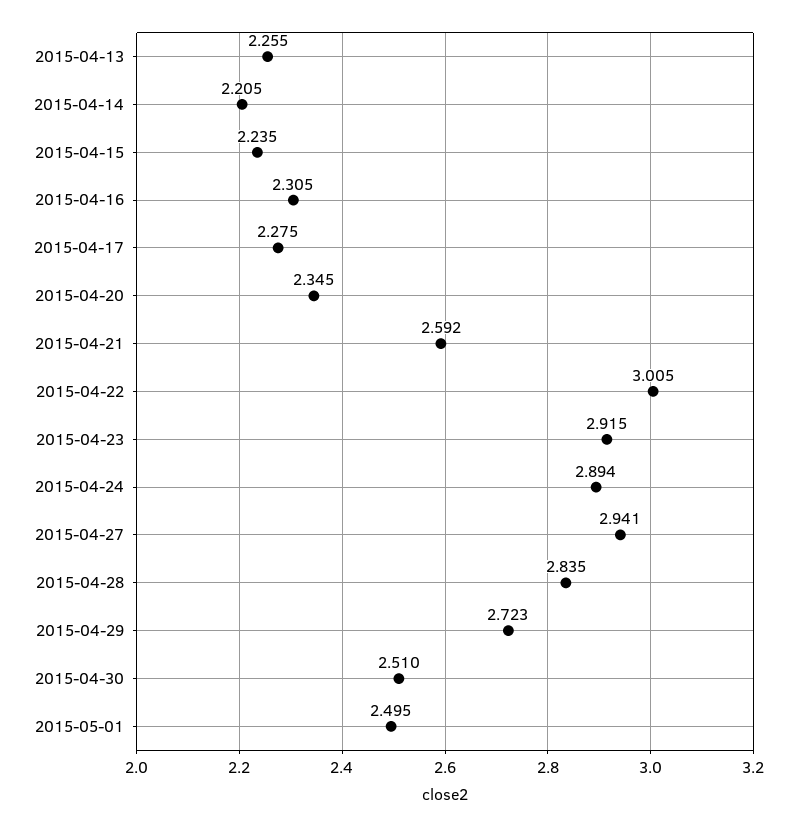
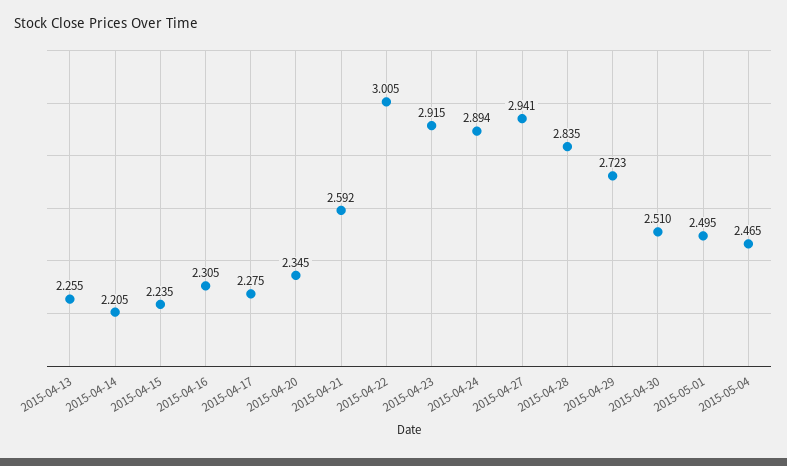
2015-05-04: none -> 2.465

